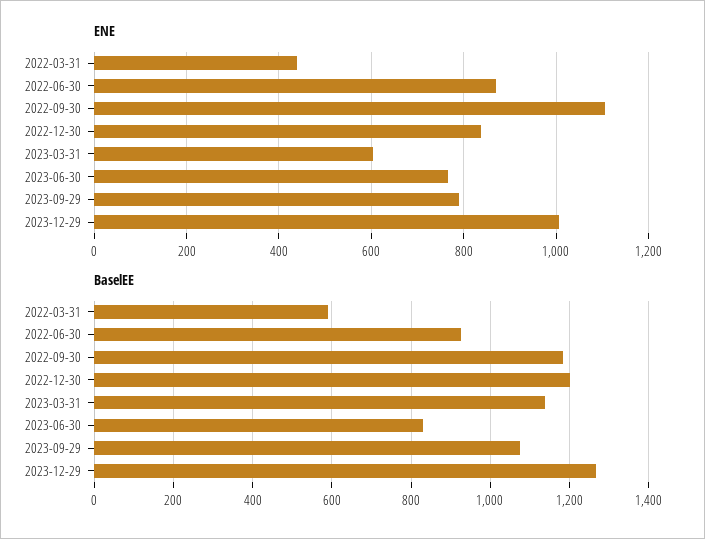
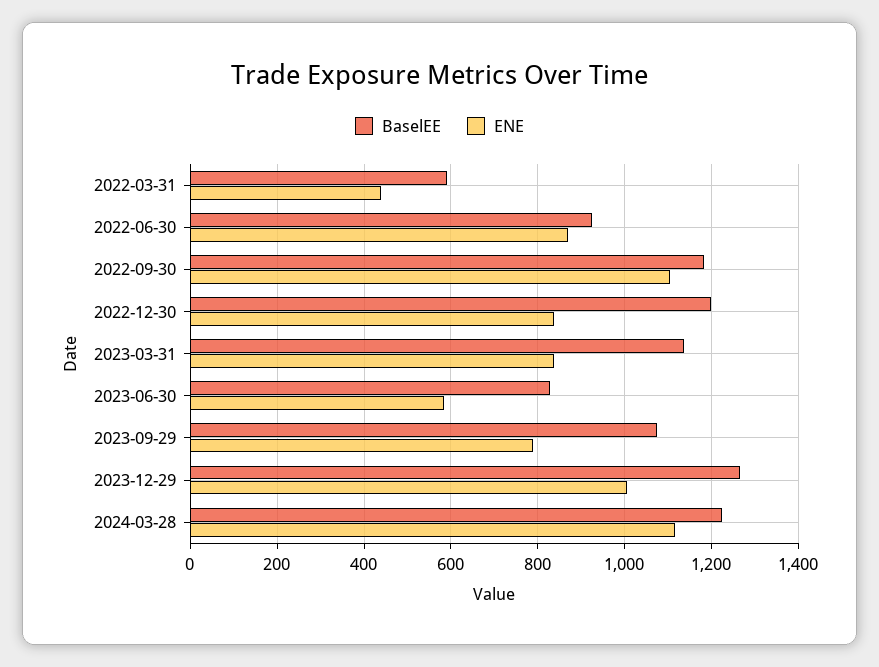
ENE, 2023-03-31: 600 -> 840
ENE, 2023-06-30: 760 -> 580
BaselEE, 2024-03-28: none -> 1220
ENE, 2024-03-28: none -> 1120

